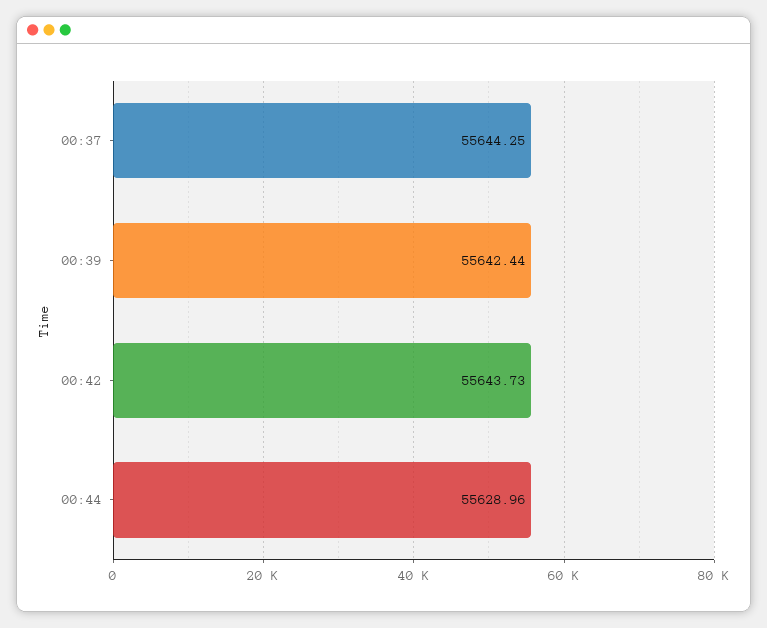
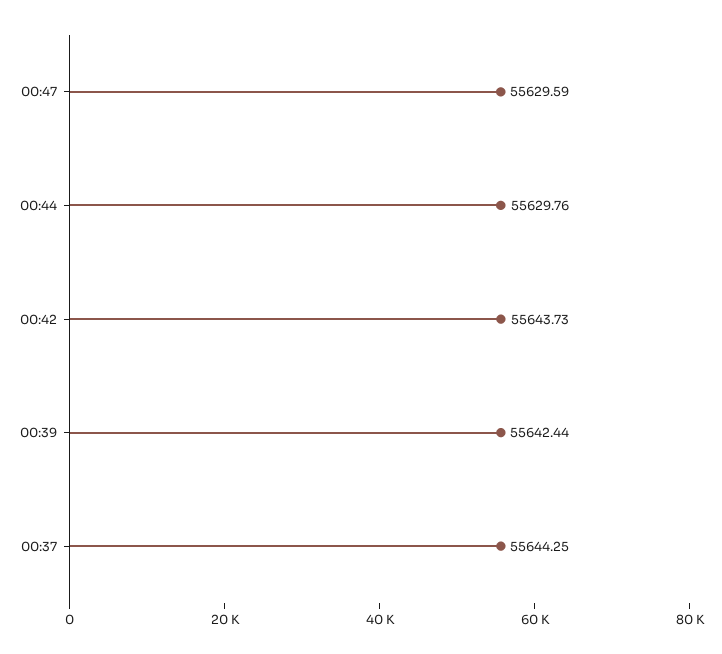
00:44: 55628.96 -> 55629.76
00:47: none -> 55629.59

